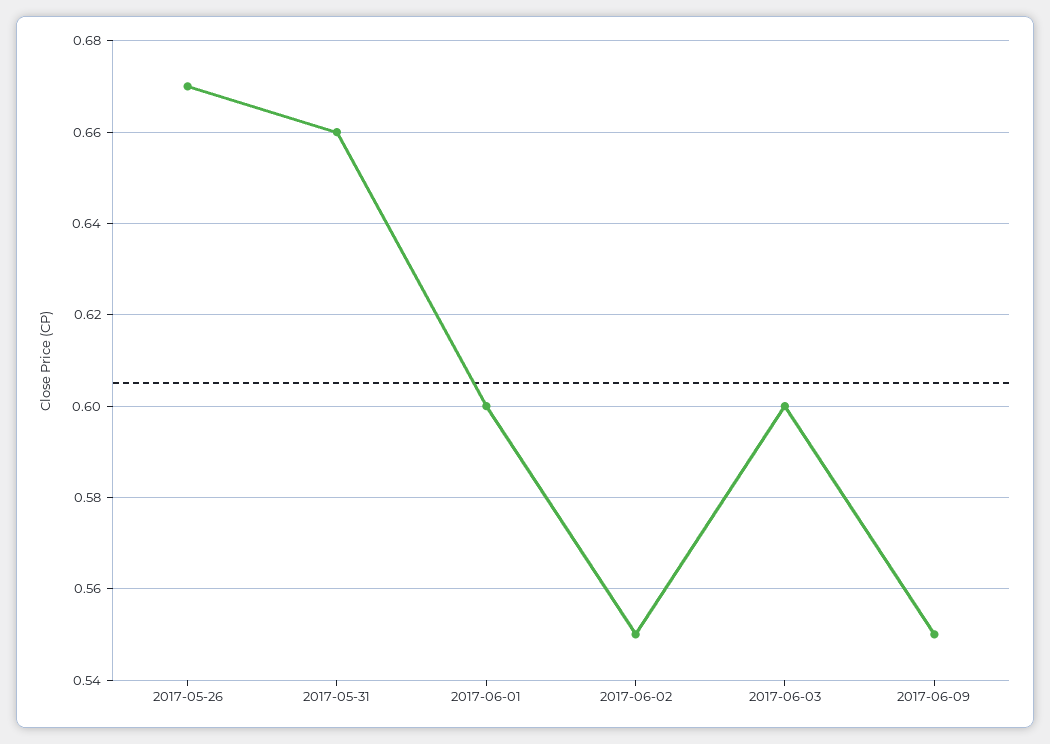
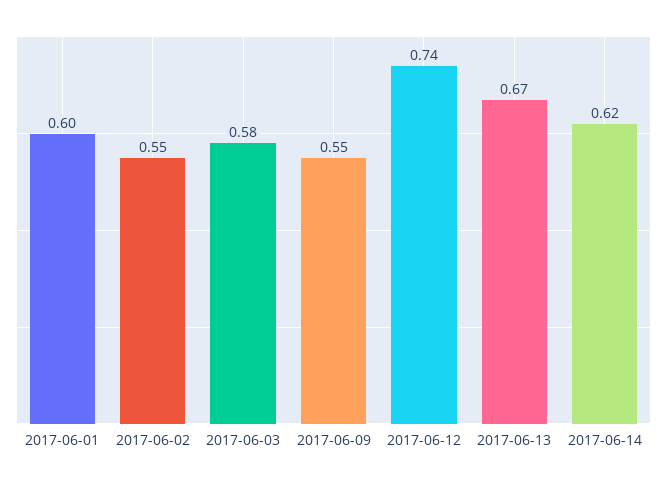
2017-05-26: 0.67 -> none
2017-05-31: 0.66 -> none
2017-06-03: 0.6 -> 0.58
2017-06-12: none -> 0.74
2017-06-13: none -> 0.67
2017-06-14: none -> 0.62

